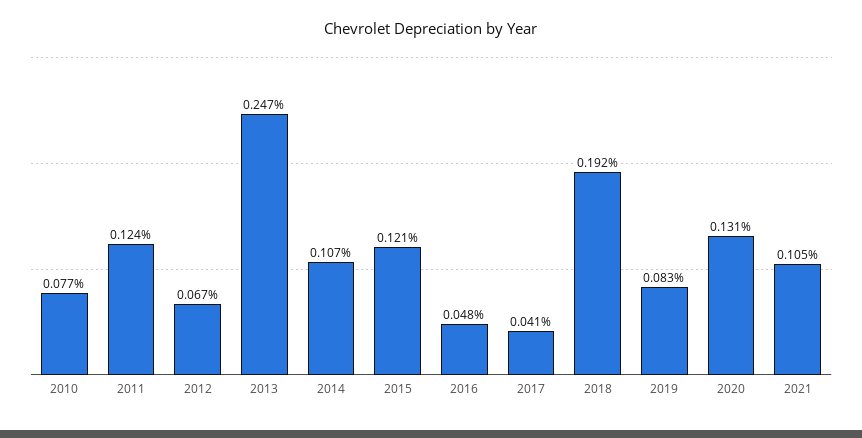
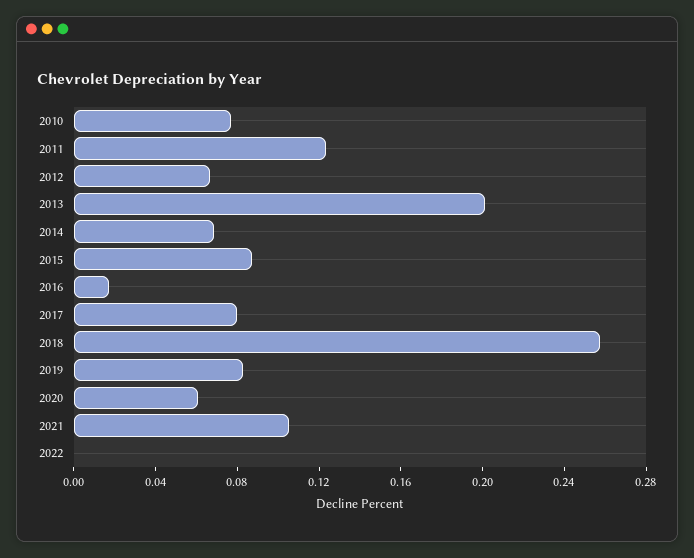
2013: 0.247 -> 0.2
2014: 0.107 -> 0.07
2015: 0.121 -> 0.09
2016: 0.048 -> 0.02
2017: 0.041 -> 0.08
2018: 0.192 -> 0.26
2020: 0.131 -> 0.06
2022: none -> 0

